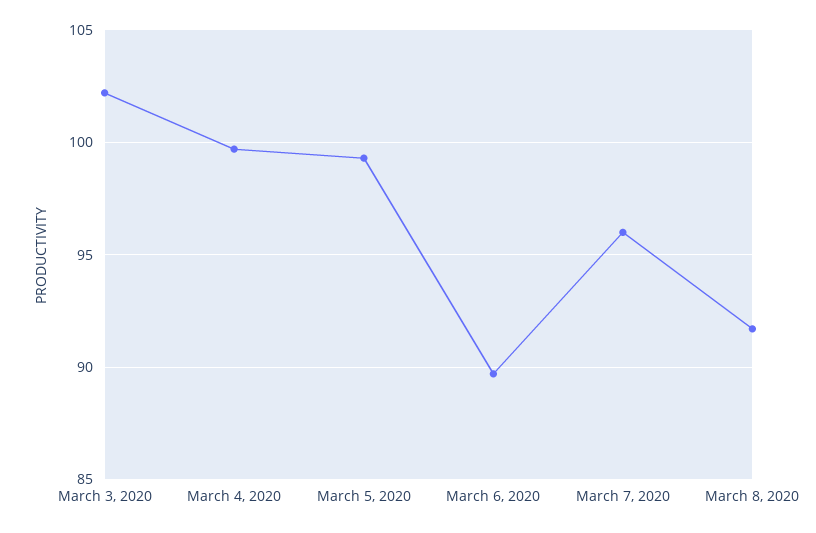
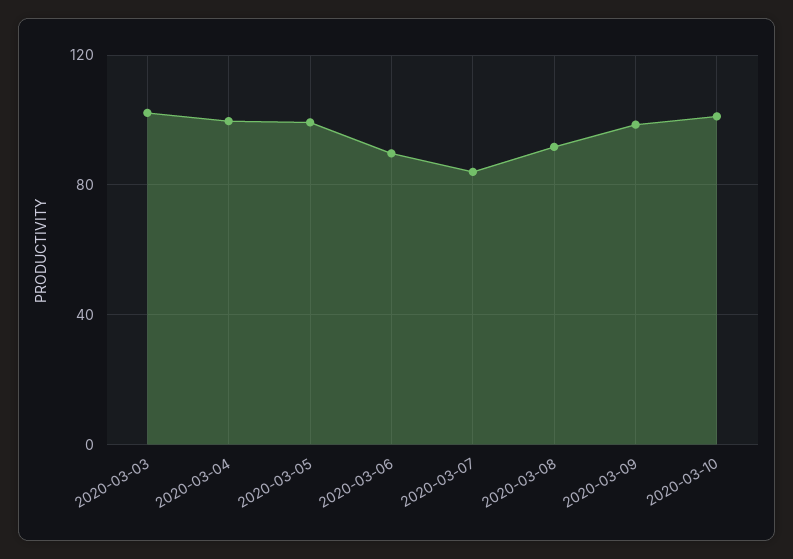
March 7, 2020: 96 -> 85
2020-03-09: none -> 100
2020-03-10: none -> 100

